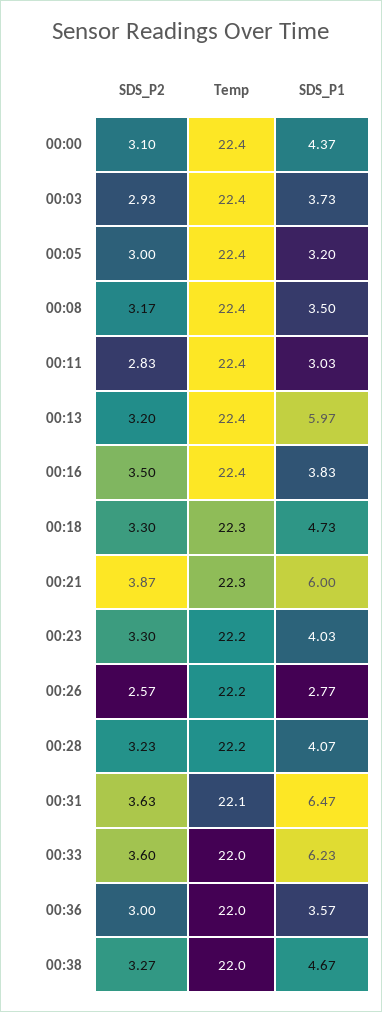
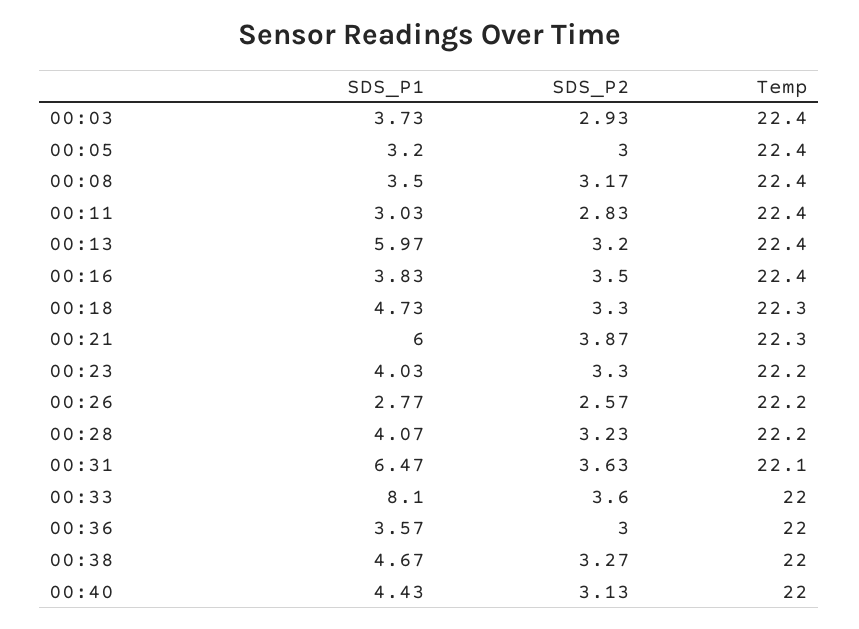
SDS_P2, 00:00: 3.1 -> none
Temp, 00:00: 22.4 -> none
SDS_P1, 00:00: 4.37 -> none
SDS_P1, 00:33: 6.23 -> 8.1
SDS_P1, 00:40: none -> 4.43
SDS_P2, 00:40: none -> 3.13
Temp, 00:40: none -> 22

